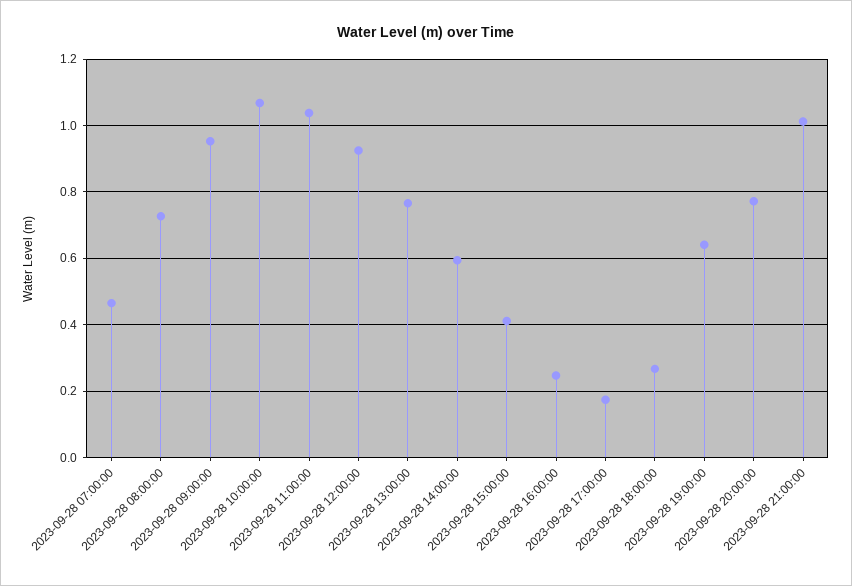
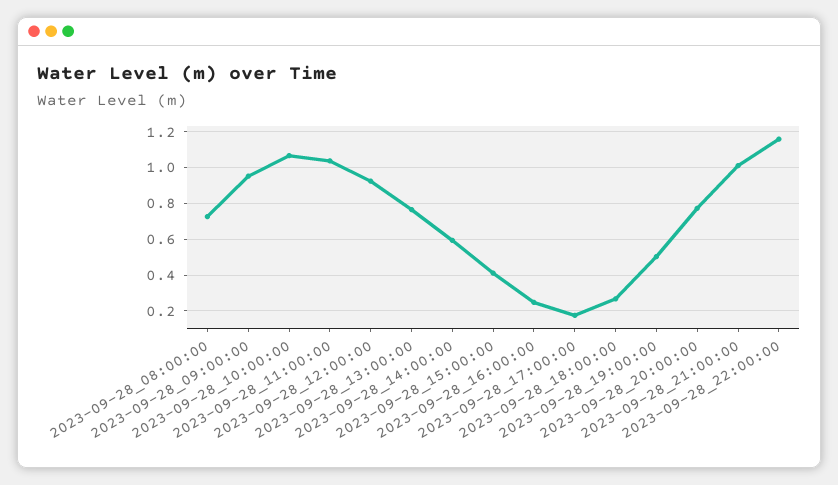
2023-09-28 07:00:00: 0.46 -> none
2023-09-28 19:00:00: 0.64 -> 0.5
2023-09-28_22:00:00: none -> 1.15

